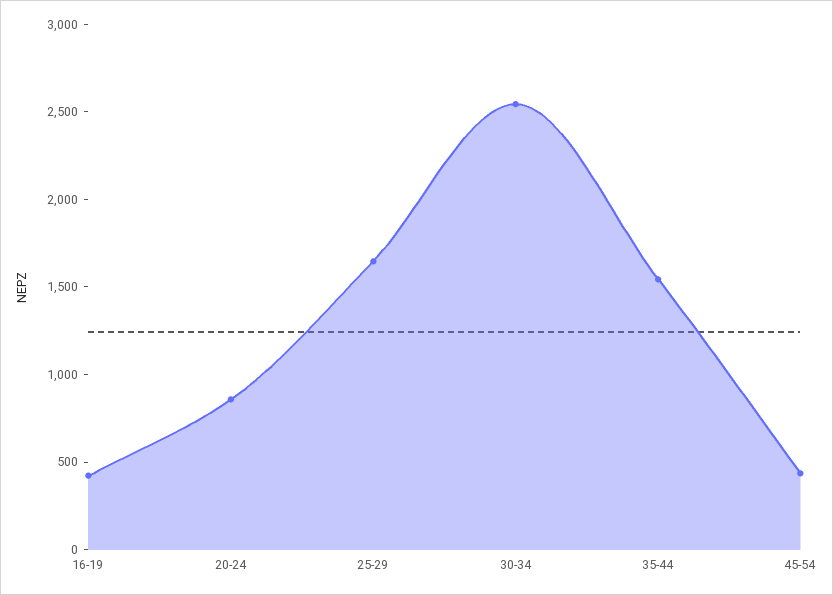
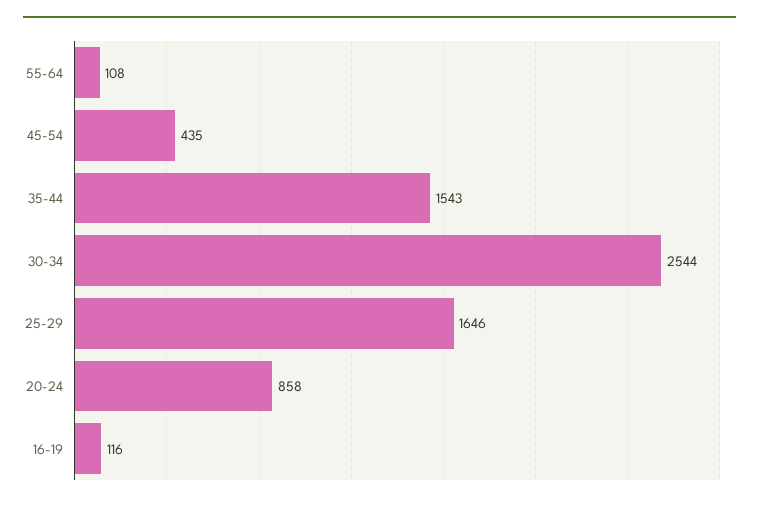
16-19: 400 -> 116
55-64: none -> 108

